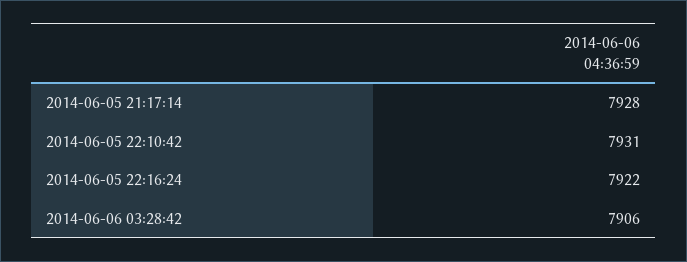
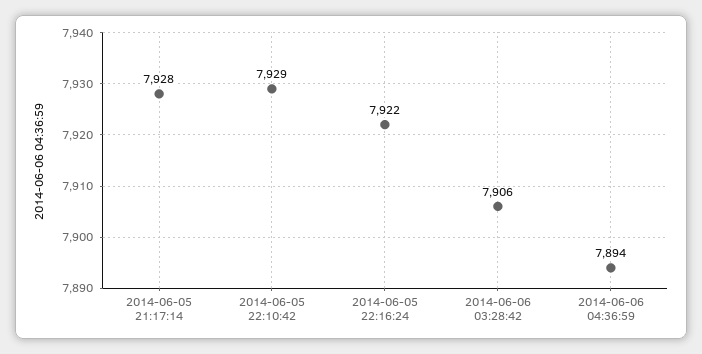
2014-06-05 22:10:42: 7931 -> 7929
2014-06-06 04:36:59: none -> 7894

